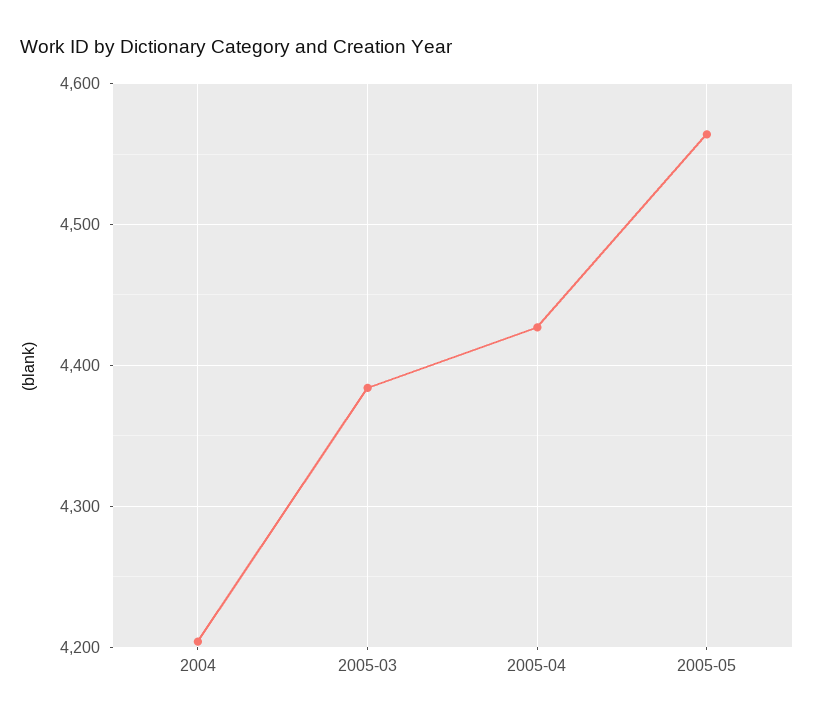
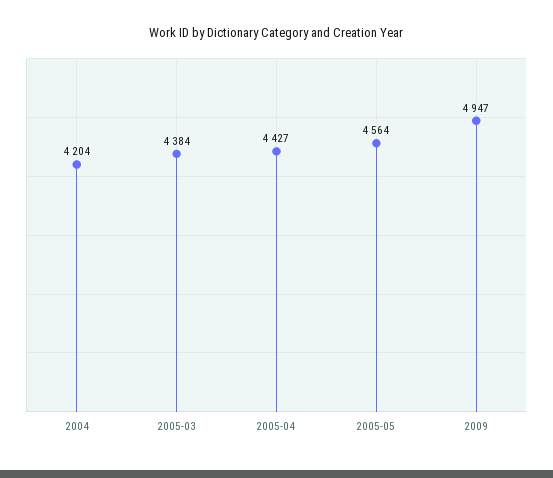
2009: none -> 4947

